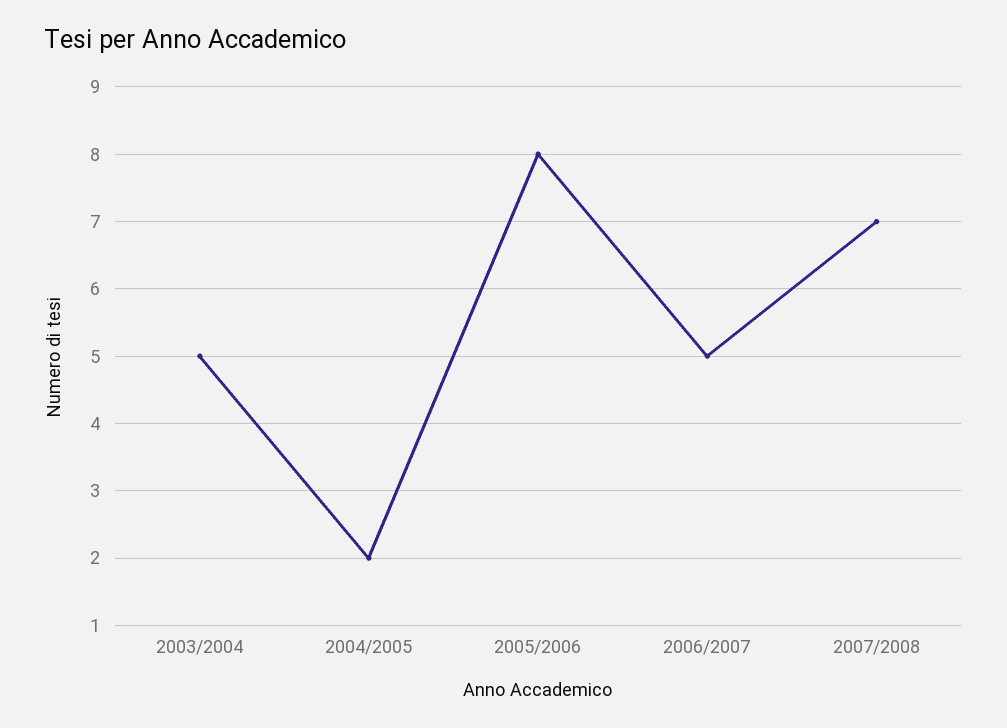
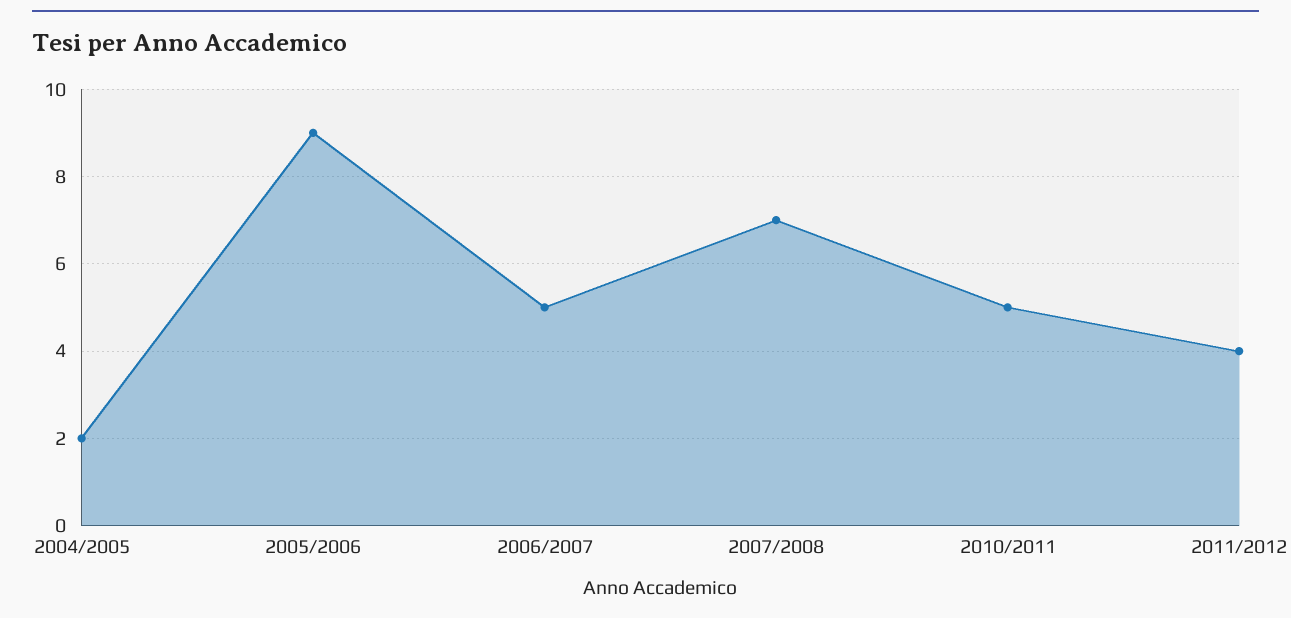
2003/2004: 5 -> none
2005/2006: 8 -> 9
2010/2011: none -> 5
2011/2012: none -> 4

